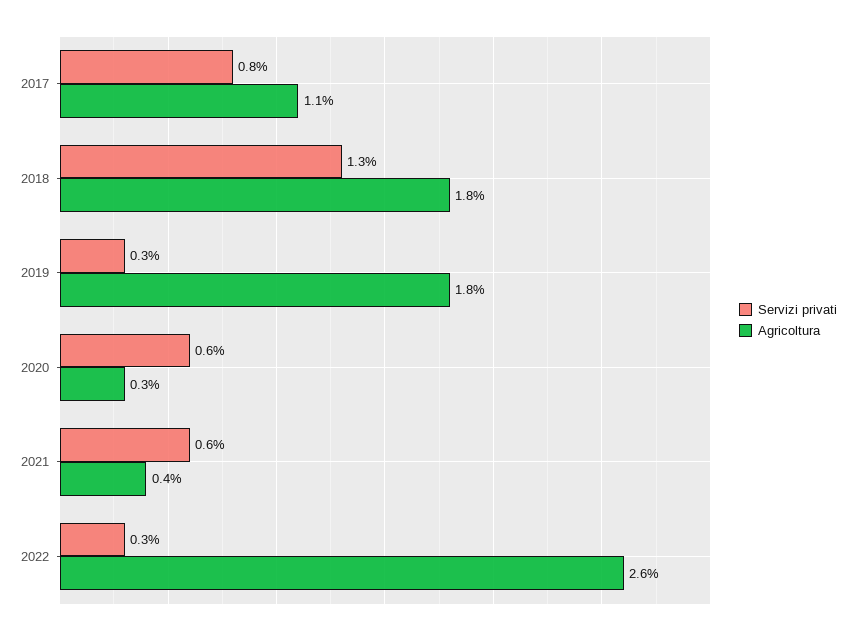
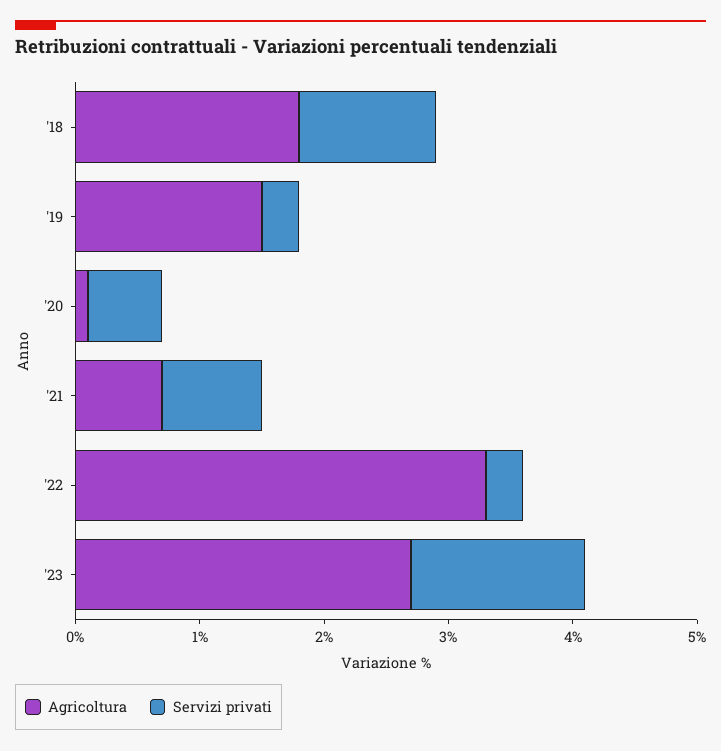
Servizi privati, 2017: 0.8 -> none
Agricoltura, 2017: 1.1 -> none
Servizi privati, 2018: 1.3 -> 1.1
Agricoltura, 2019: 1.8 -> 1.5
Agricoltura, 2020: 0.3 -> 0.1
Servizi privati, 2021: 0.6 -> 0.8
Agricoltura, 2021: 0.4 -> 0.7
Agricoltura, 2022: 2.6 -> 3.3
Agricoltura, '23: none -> 2.7
Servizi privati, '23: none -> 1.4

